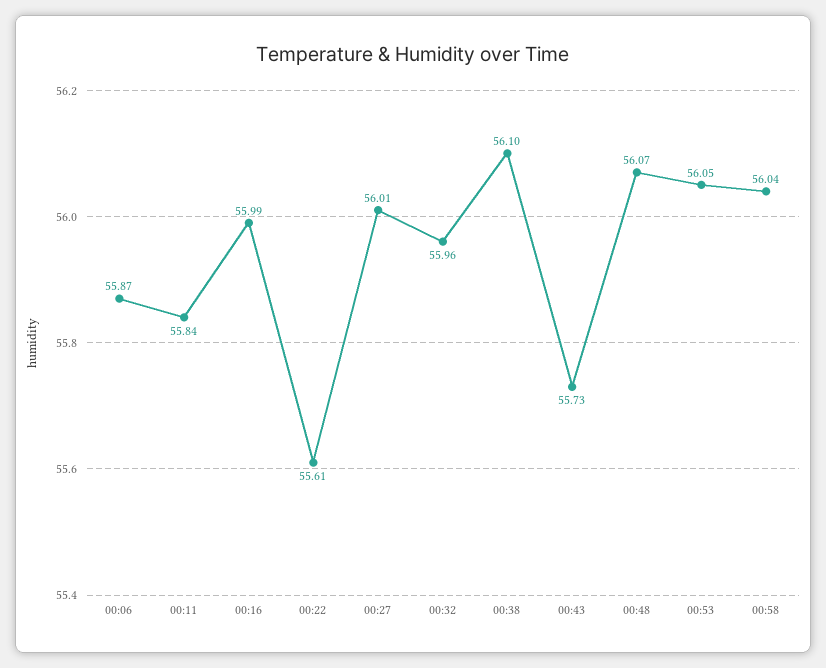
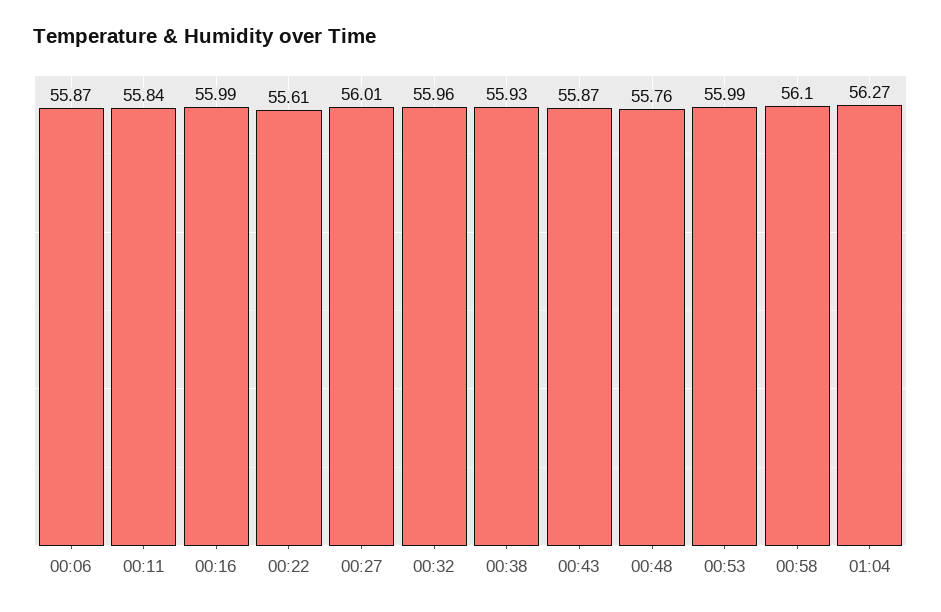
00:38: 56.1 -> 55.93
00:43: 55.73 -> 55.87
00:48: 56.07 -> 55.76
00:53: 56.05 -> 55.99
00:58: 56.04 -> 56.1
01:04: none -> 56.27

